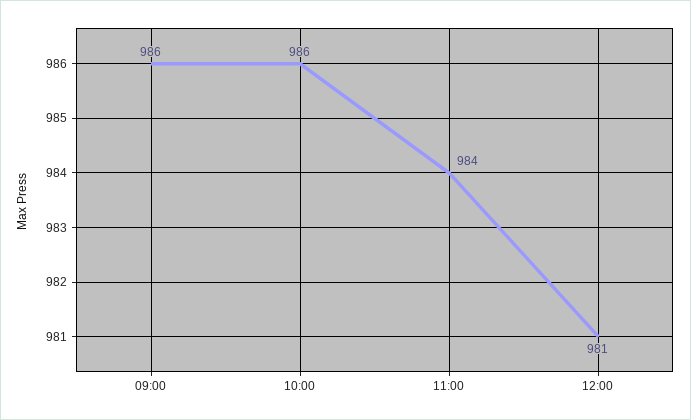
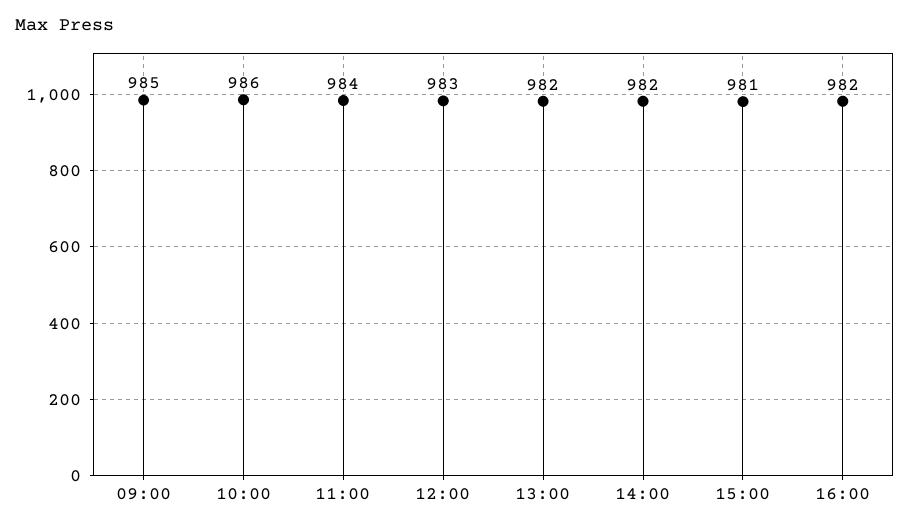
09:00: 986 -> 985
12:00: 981 -> 983
13:00: none -> 982
14:00: none -> 982
15:00: none -> 981
16:00: none -> 982

